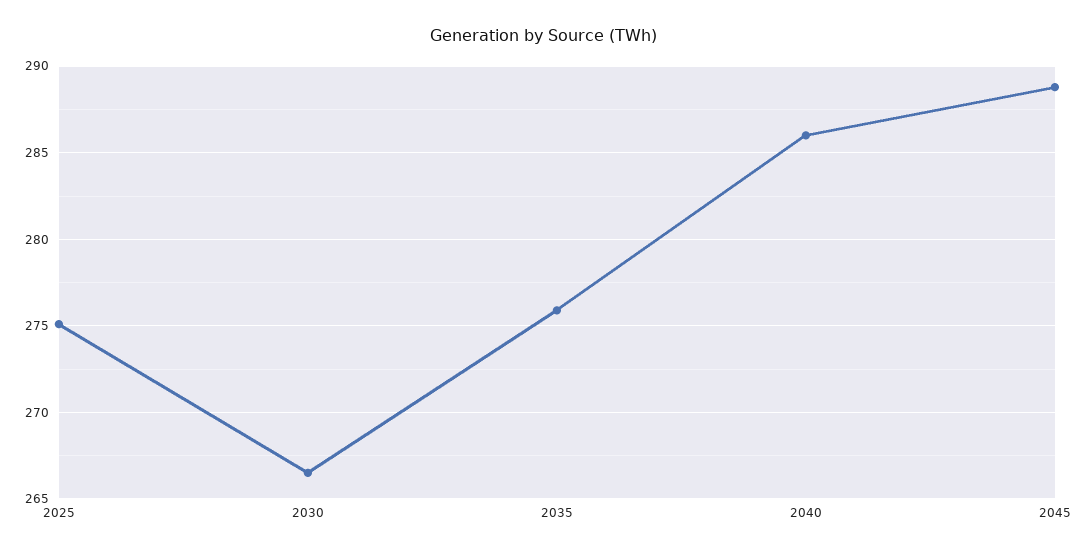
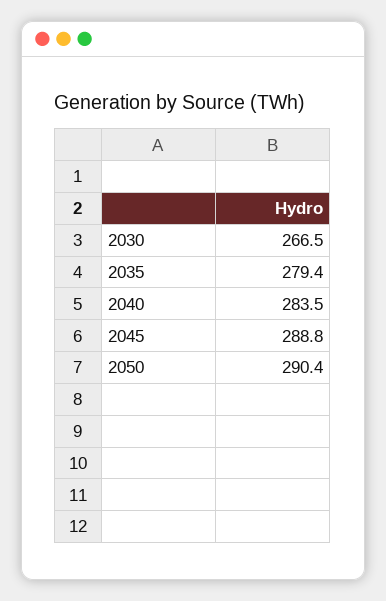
2025: 275 -> none
2035: 276 -> 279.4
2040: 286 -> 283.5
2050: none -> 290.4

